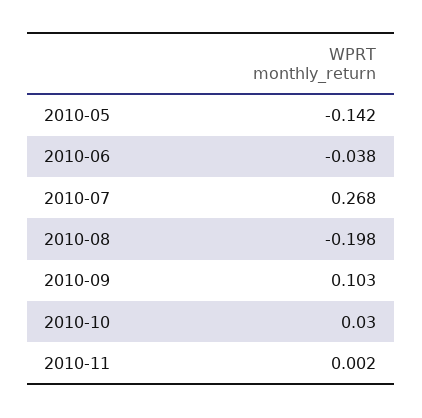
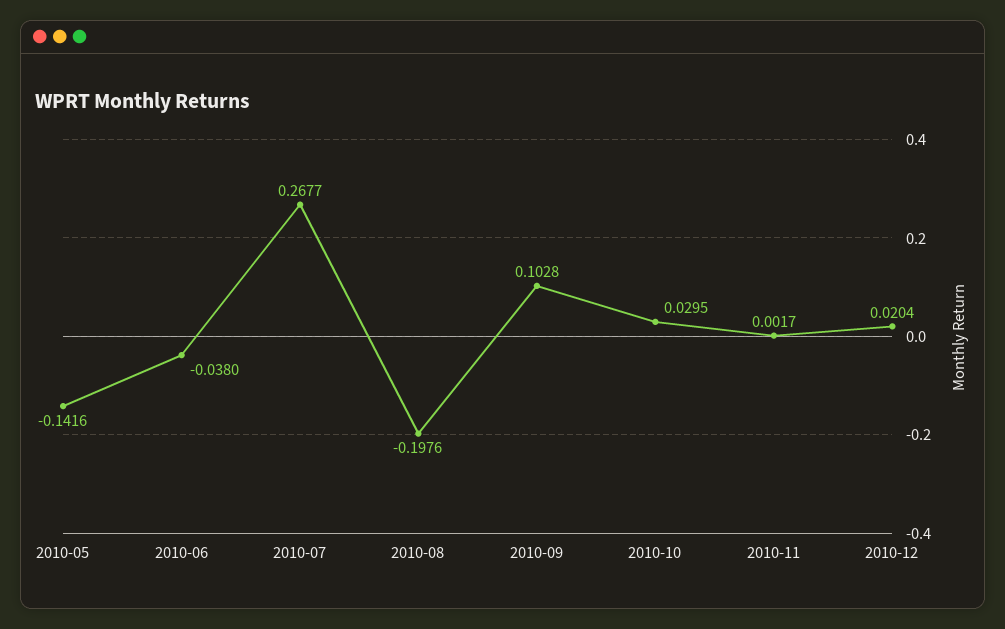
2010-12: none -> 0.0204

